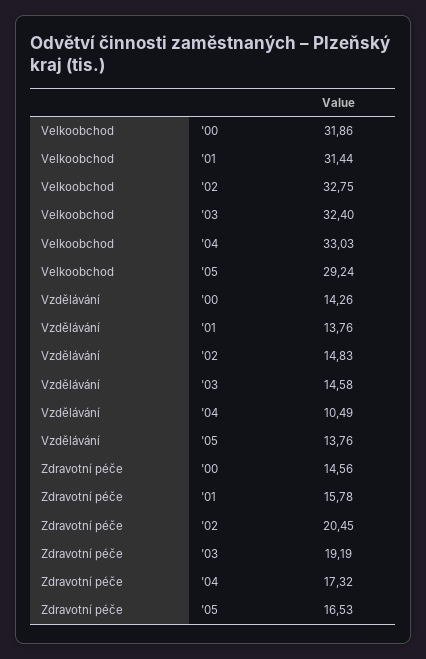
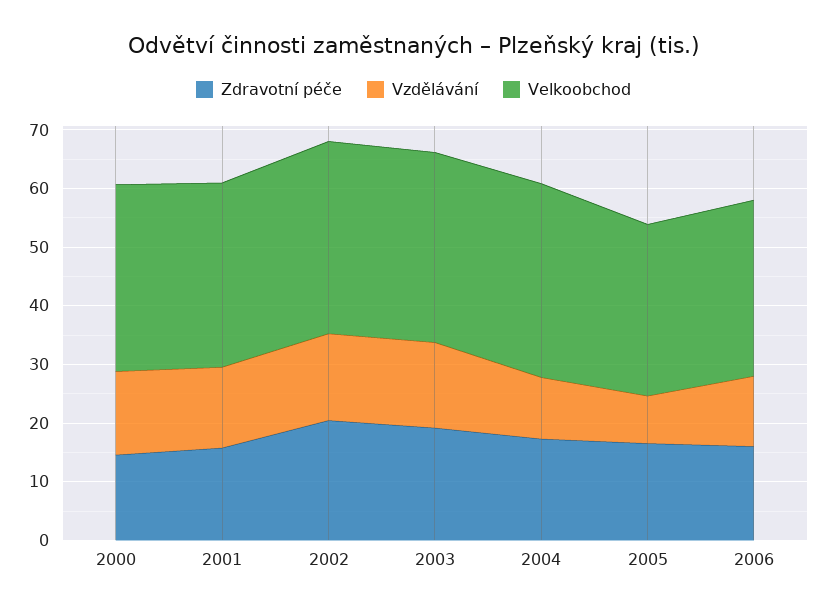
Vzdělávání, '05: 13.76 -> 8
Zdravotní péče, 2006: none -> 16
Vzdělávání, 2006: none -> 12
Velkoobchod, 2006: none -> 30

